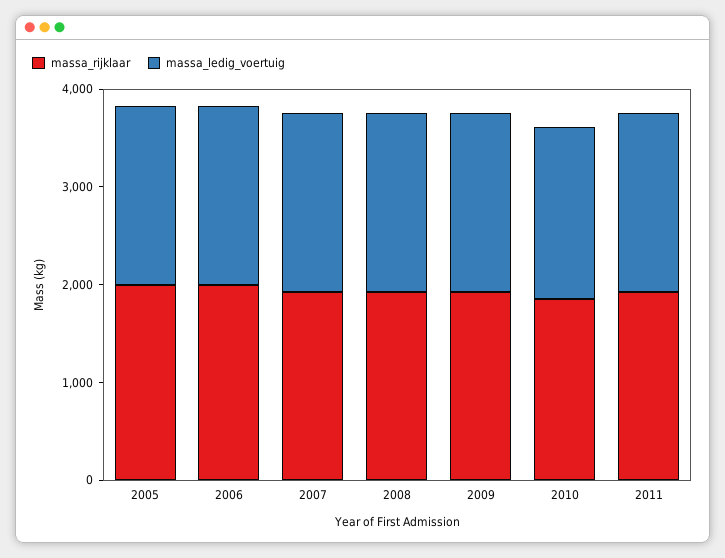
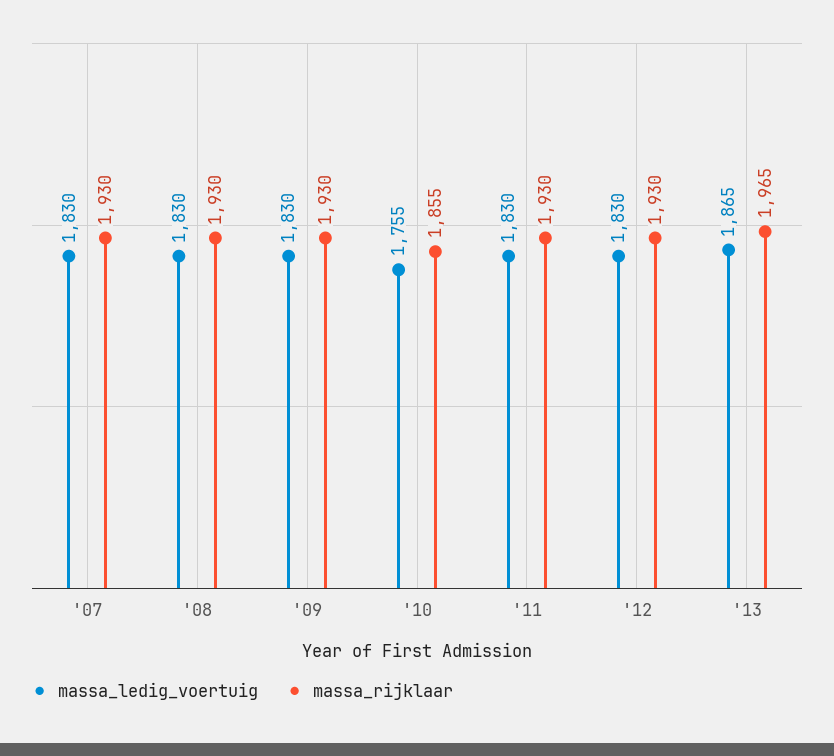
massa_rijklaar, 2005: 2000 -> none
massa_ledig_voertuig, 2005: 1800 -> none
massa_rijklaar, 2006: 2000 -> none
massa_ledig_voertuig, 2006: 1800 -> none
massa_ledig_voertuig, '12: none -> 1830
massa_rijklaar, '12: none -> 1930
massa_ledig_voertuig, '13: none -> 1865
massa_rijklaar, '13: none -> 1965

